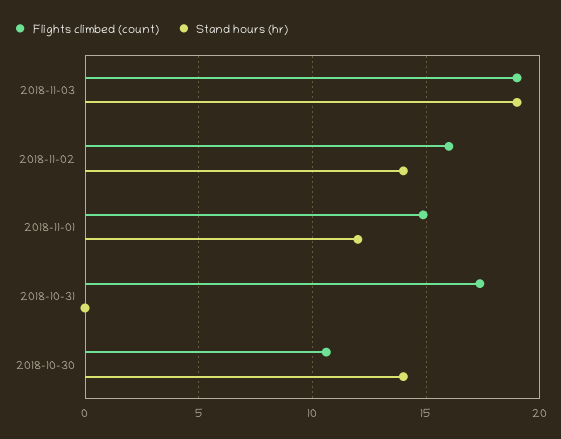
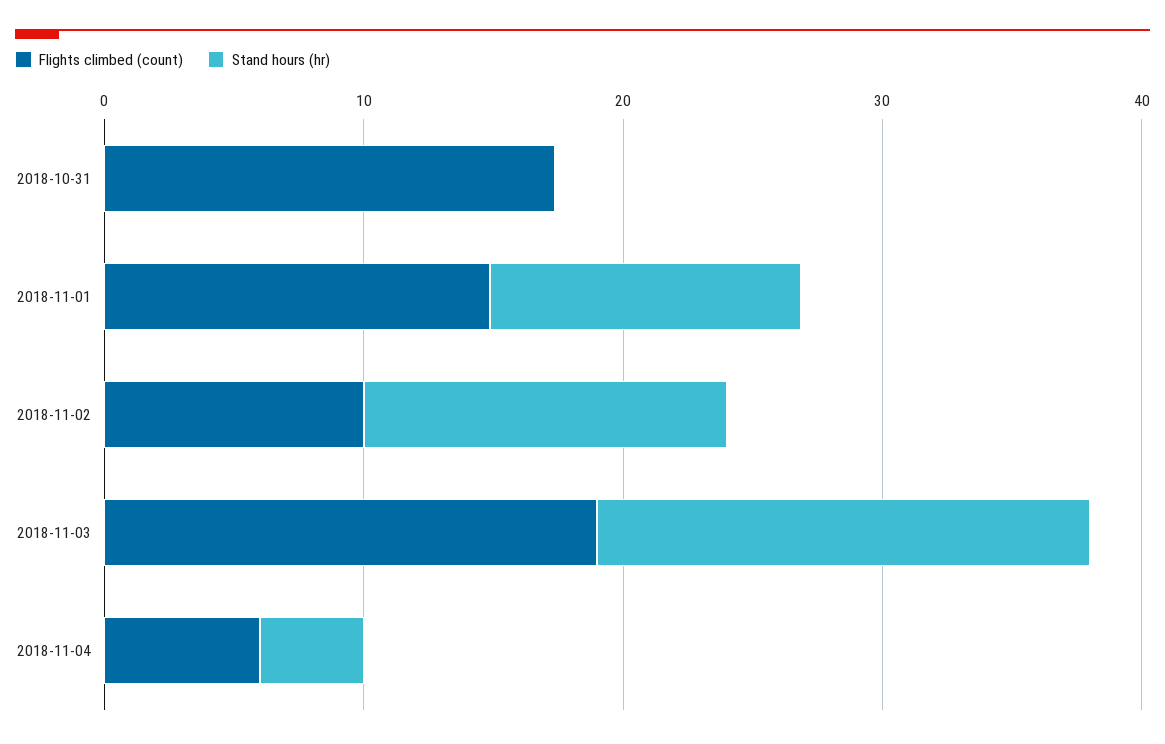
Flights climbed (count), 2018-11-02: 16 -> 10
Flights climbed (count), 2018-10-30: 10.5 -> none
Stand hours (hr), 2018-10-30: 14 -> none
Flights climbed (count), 2018-11-04: none -> 6
Stand hours (hr), 2018-11-04: none -> 4

